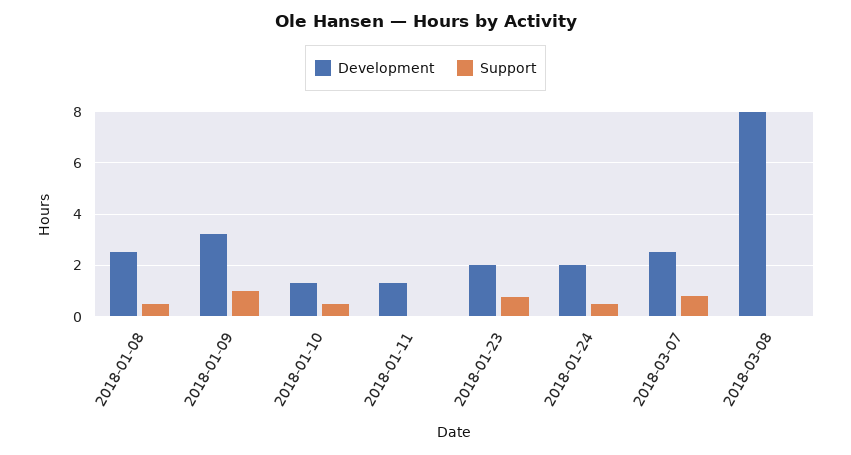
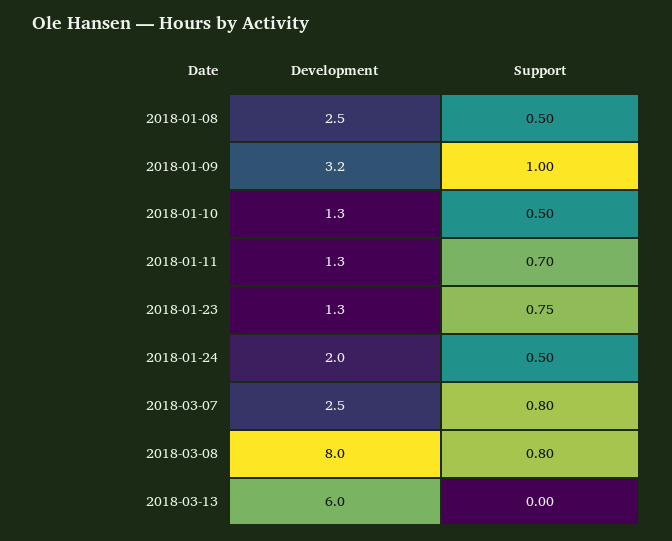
Support, 2018-01-11: 0 -> 0.7
Development, 2018-01-23: 2 -> 1.3
Support, 2018-03-08: 0 -> 0.8
Development, 2018-03-13: none -> 6
Support, 2018-03-13: none -> 0

